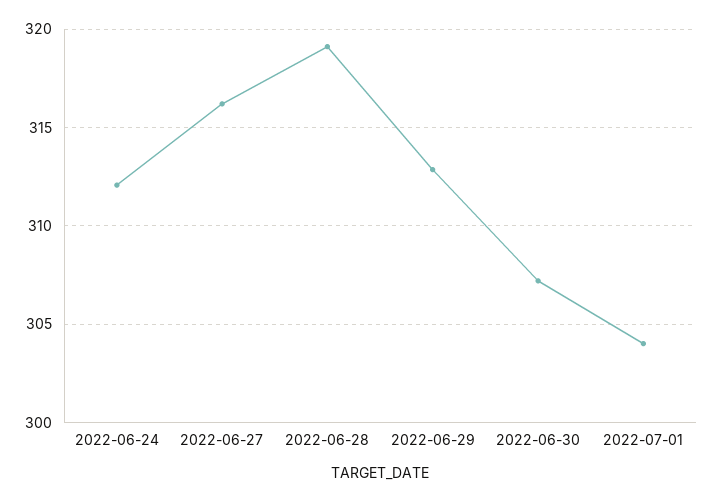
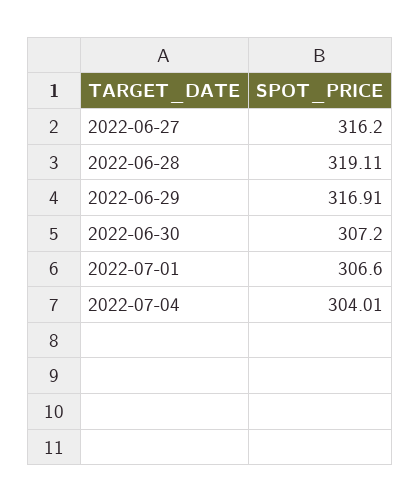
2022-06-24: 312 -> none
2022-06-29: 313 -> 316.91
2022-07-01: 304 -> 306.6
2022-07-04: none -> 304.01

